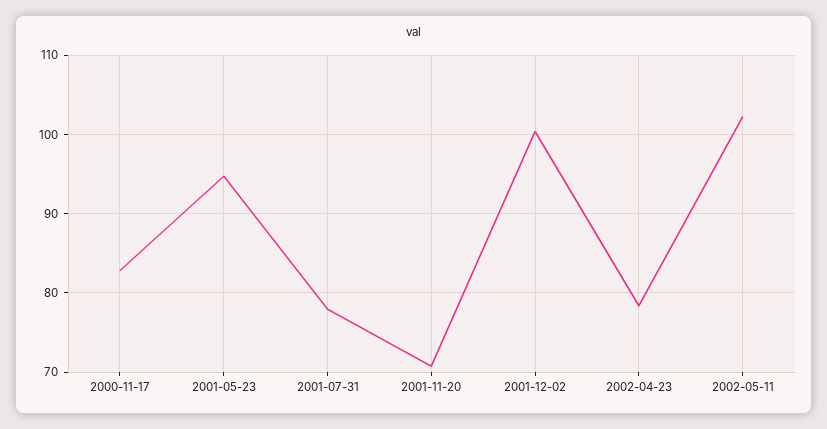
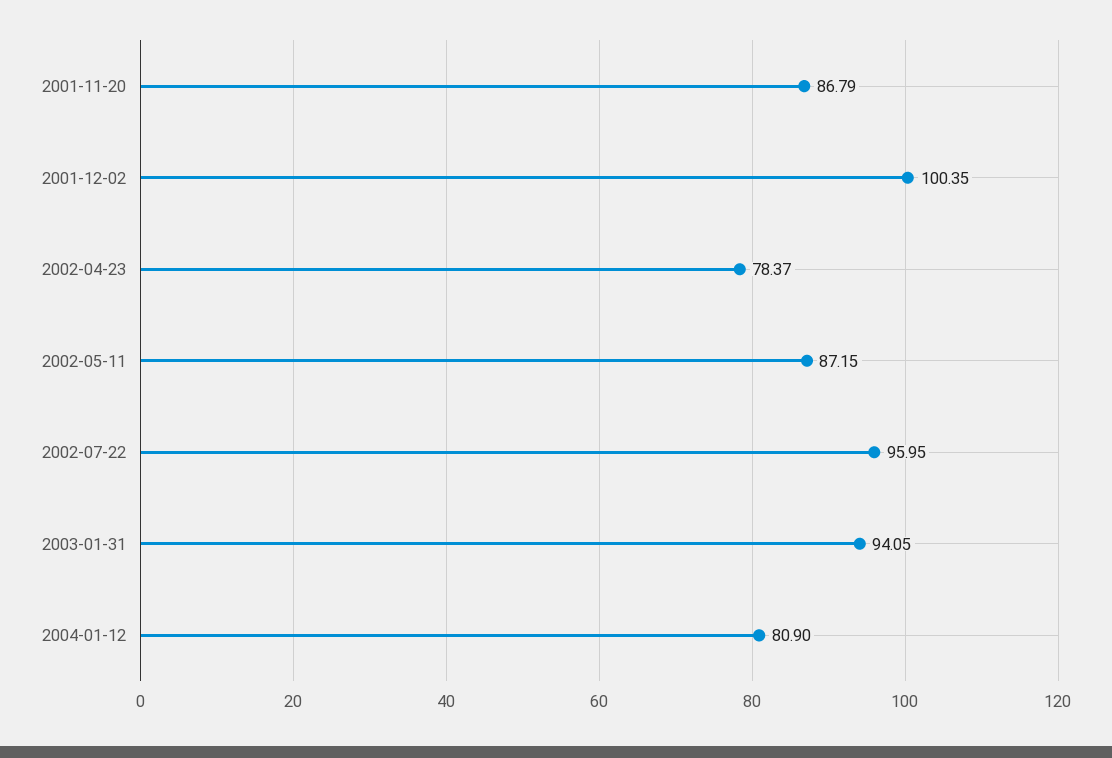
2000-11-17: 83 -> none
2001-05-23: 95 -> none
2001-07-31: 78 -> none
2001-11-20: 71 -> 86.79
2002-05-11: 102 -> 87.15
2002-07-22: none -> 95.95
2003-01-31: none -> 94.05
2004-01-12: none -> 80.9

